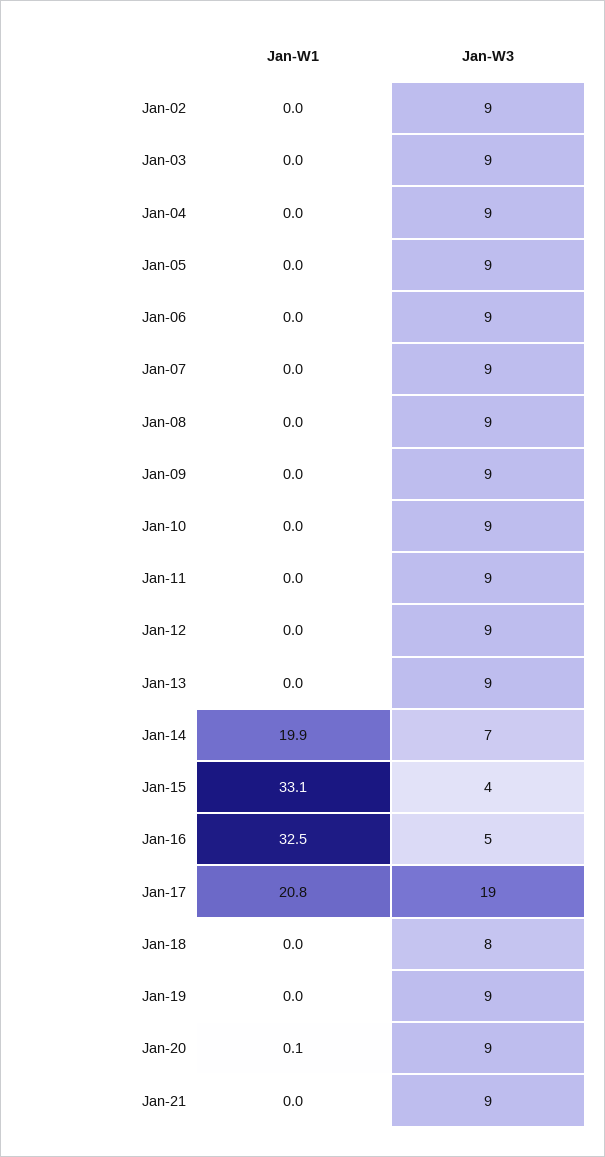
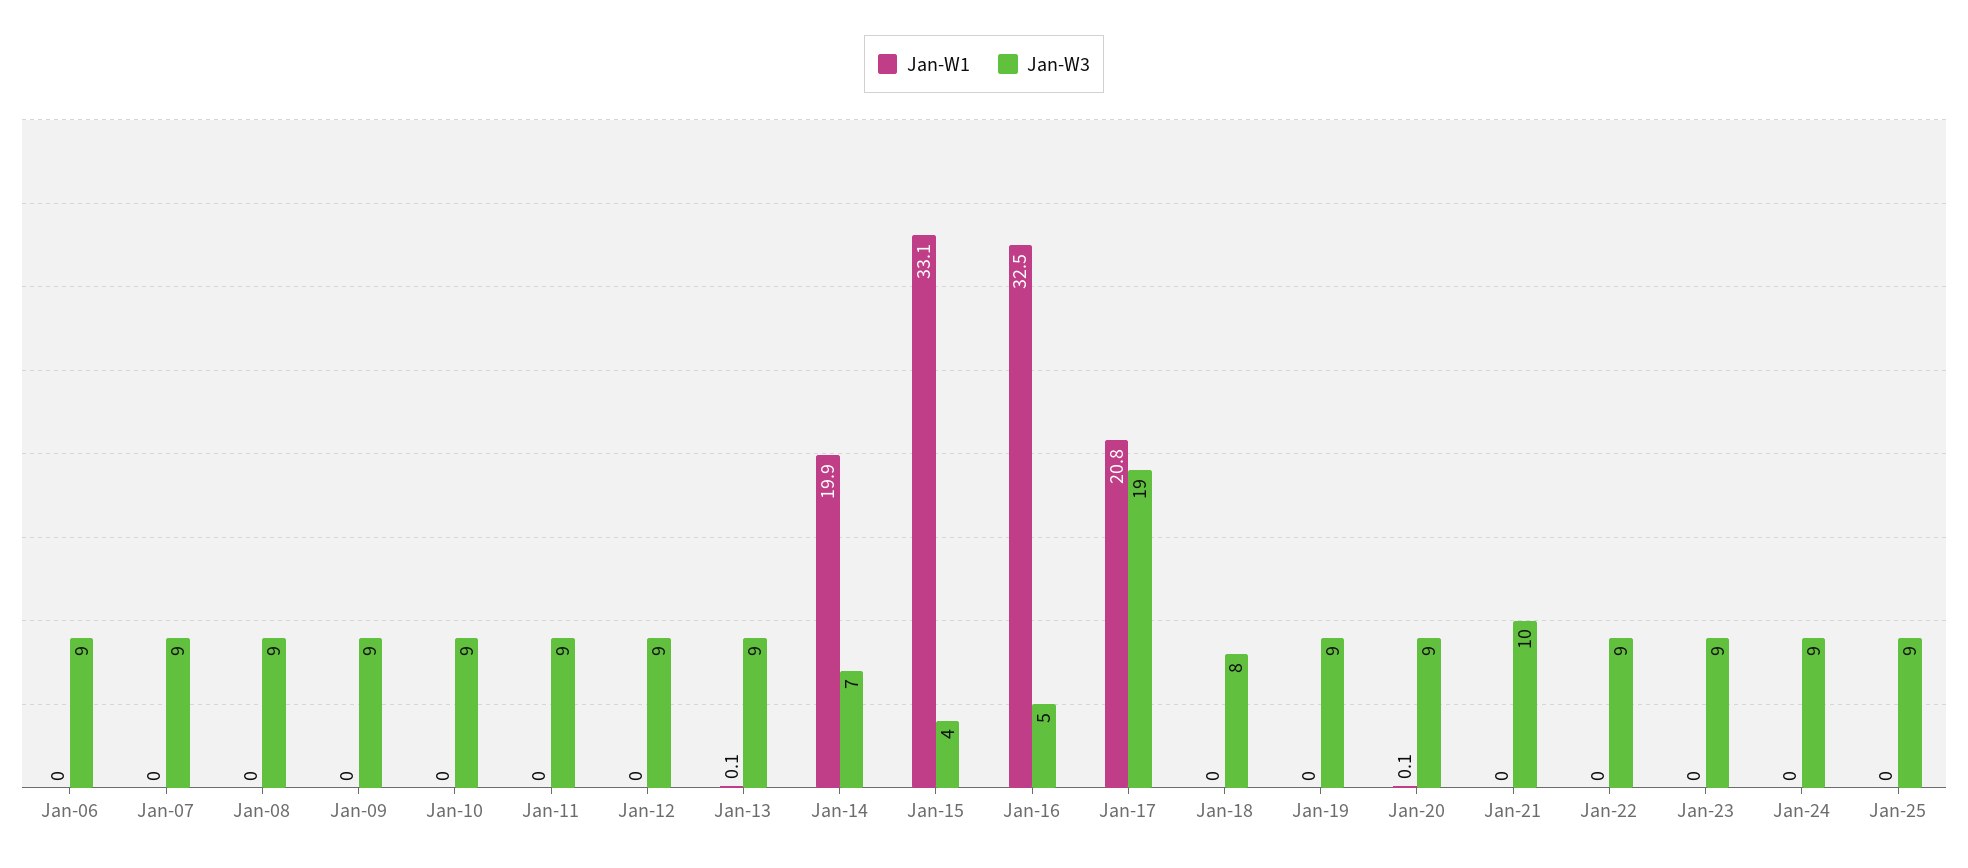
Jan-W1, Jan-02: 0 -> none
Jan-W3, Jan-02: 9 -> none
Jan-W1, Jan-03: 0 -> none
Jan-W3, Jan-03: 9 -> none
Jan-W1, Jan-04: 0 -> none
Jan-W3, Jan-04: 9 -> none
Jan-W1, Jan-05: 0 -> none
Jan-W3, Jan-05: 9 -> none
Jan-W1, Jan-13: 0 -> 0.1
Jan-W3, Jan-21: 9 -> 10
Jan-W1, Jan-22: none -> 0
Jan-W3, Jan-22: none -> 9
Jan-W1, Jan-23: none -> 0
Jan-W3, Jan-23: none -> 9
Jan-W1, Jan-24: none -> 0
Jan-W3, Jan-24: none -> 9
Jan-W1, Jan-25: none -> 0
Jan-W3, Jan-25: none -> 9

